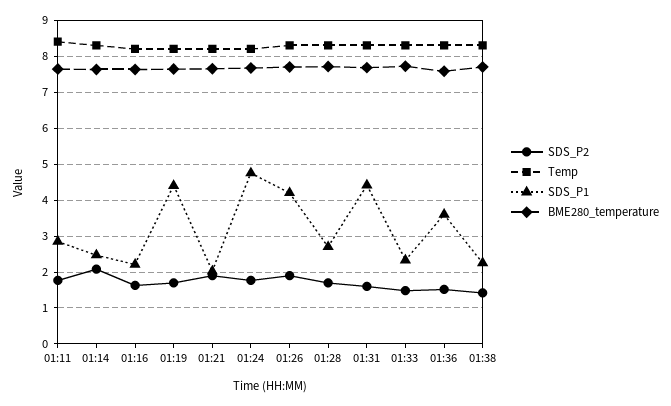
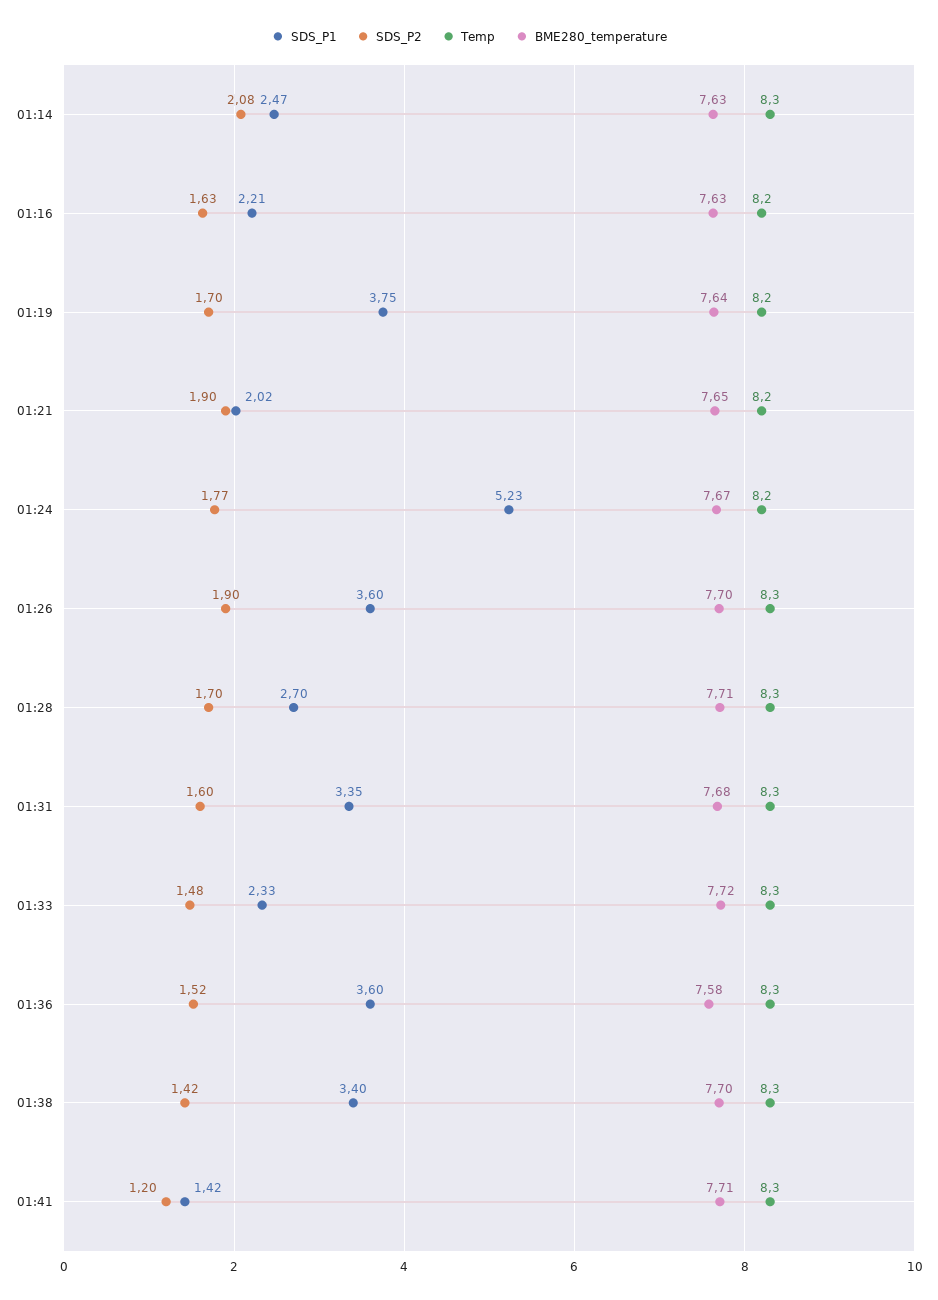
SDS_P2, 01:11: 1.8 -> none
Temp, 01:11: 8.4 -> none
SDS_P1, 01:11: 2.8 -> none
BME280_temperature, 01:11: 7.6 -> none
SDS_P1, 01:19: 4.4 -> 3.75
SDS_P1, 01:24: 4.8 -> 5.23
SDS_P1, 01:26: 4.2 -> 3.6
SDS_P1, 01:31: 4.4 -> 3.35
SDS_P1, 01:38: 2.2 -> 3.4
SDS_P1, 01:41: none -> 1.42
SDS_P2, 01:41: none -> 1.2
Temp, 01:41: none -> 8.3
BME280_temperature, 01:41: none -> 7.71

